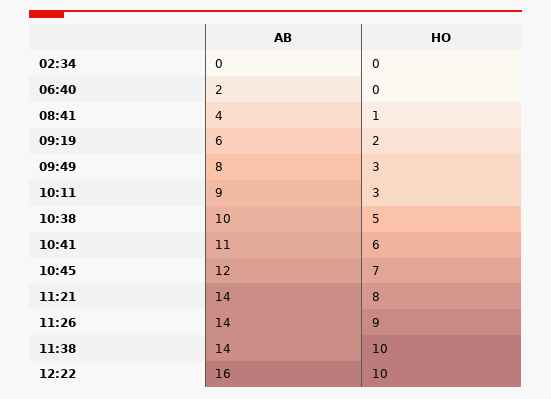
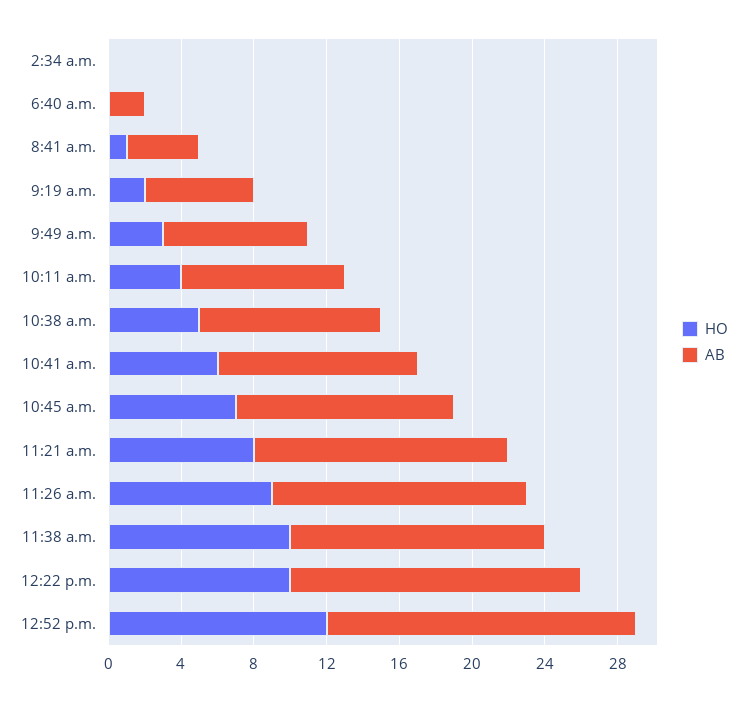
HO, 10:11: 3 -> 4
HO, 12:52 p.m.: none -> 12
AB, 12:52 p.m.: none -> 17

